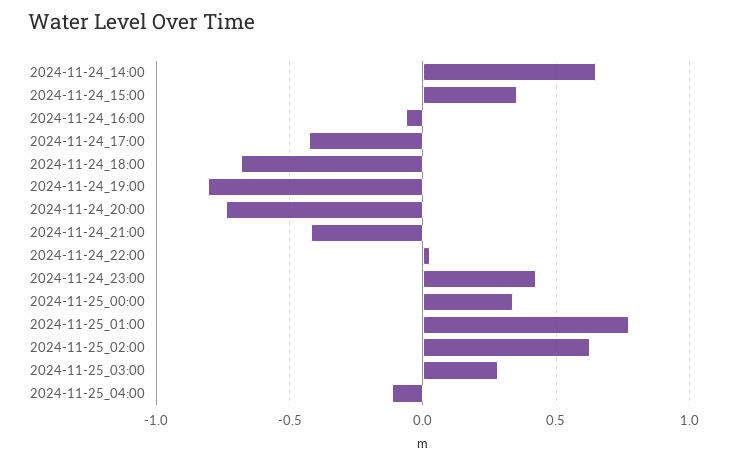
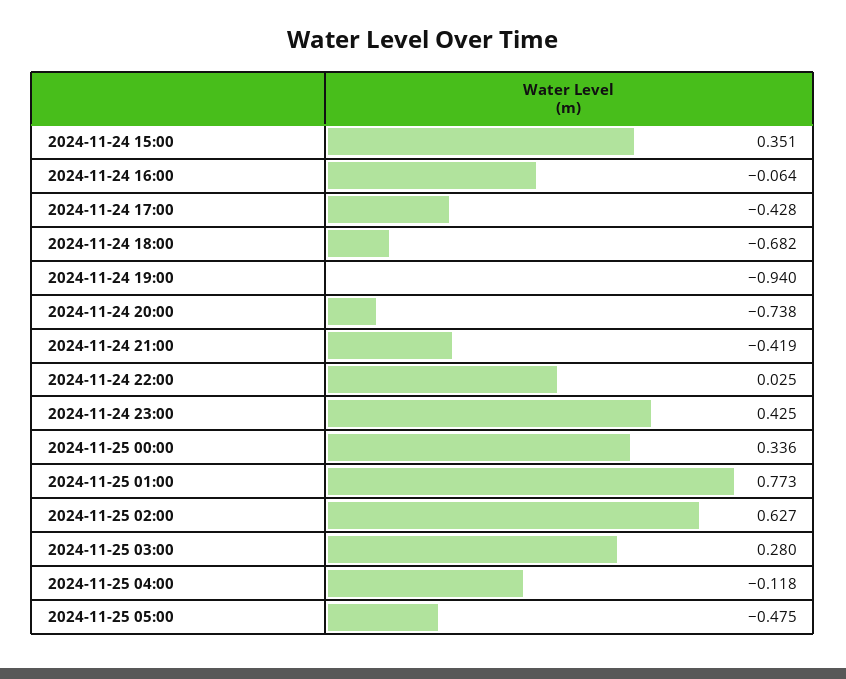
2024-11-24_14:00: 0.65 -> none
2024-11-24_19:00: -0.8 -> -0.94
2024-11-25 05:00: none -> -0.475

